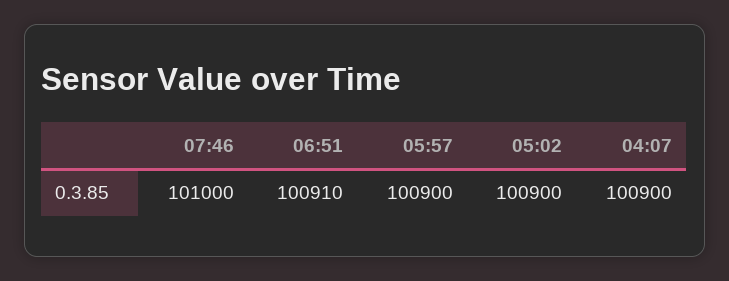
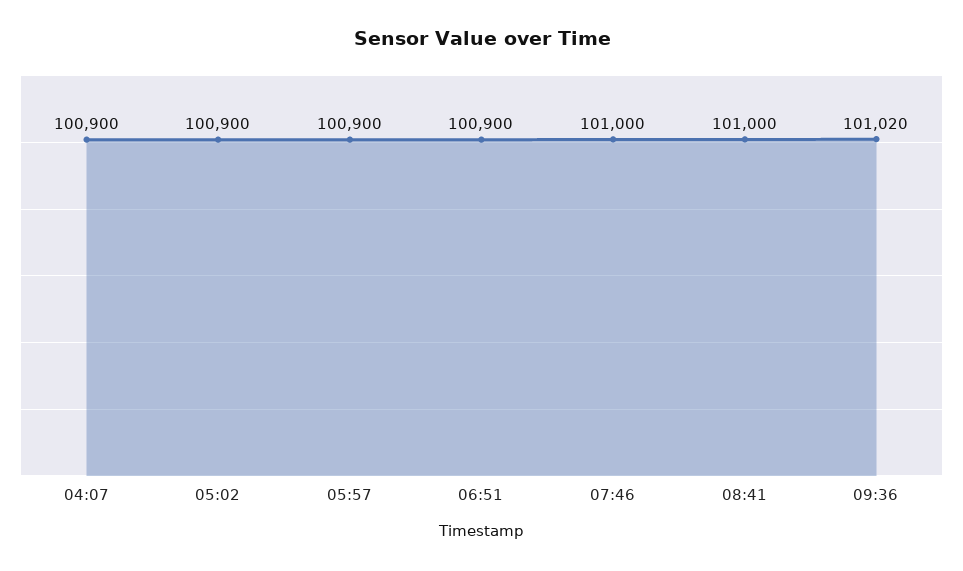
06:51: 100910 -> 100900
08:41: none -> 101000
09:36: none -> 101020

